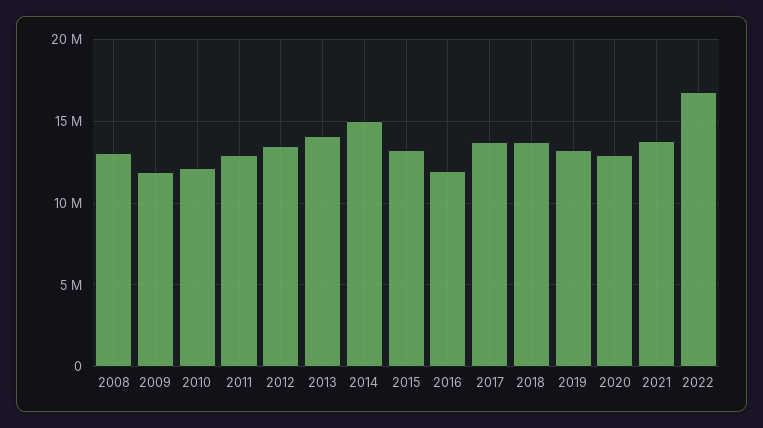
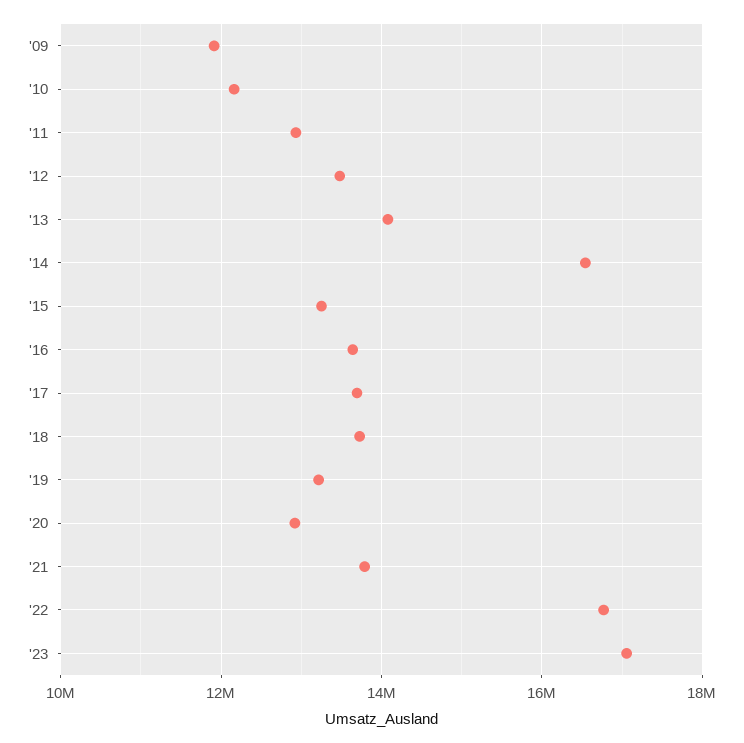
2008: 13000000 -> none
2014: 15000000 -> 16600000
2016: 12000000 -> 13600000
'23: none -> 17000000

